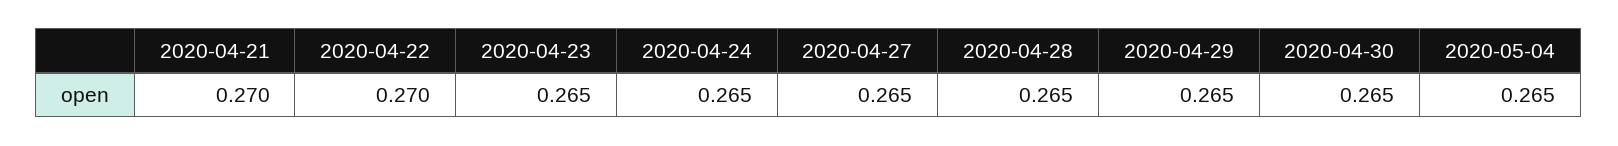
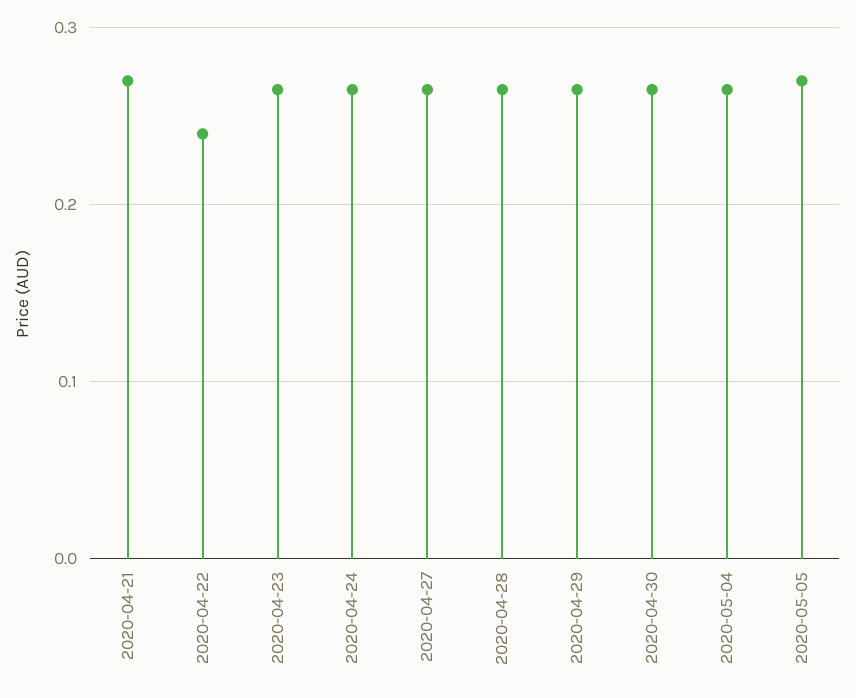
2020-04-22: 0.27 -> 0.24
2020-05-05: none -> 0.27

